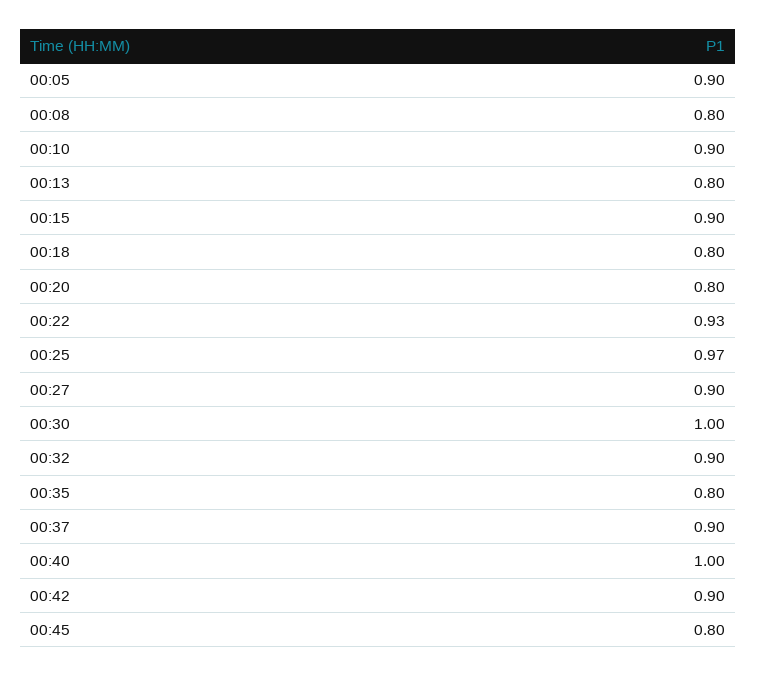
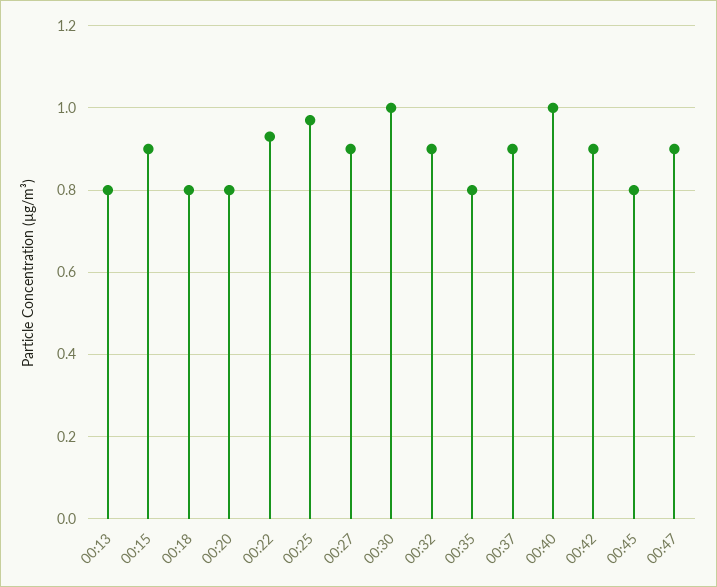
00:05: 0.9 -> none
00:08: 0.8 -> none
00:10: 0.9 -> none
00:47: none -> 0.9

